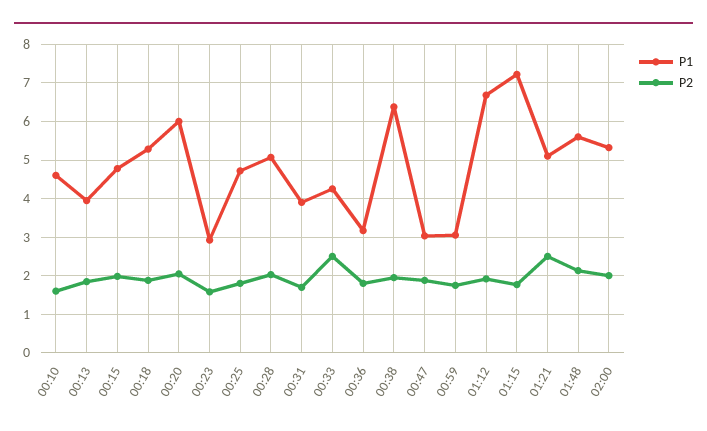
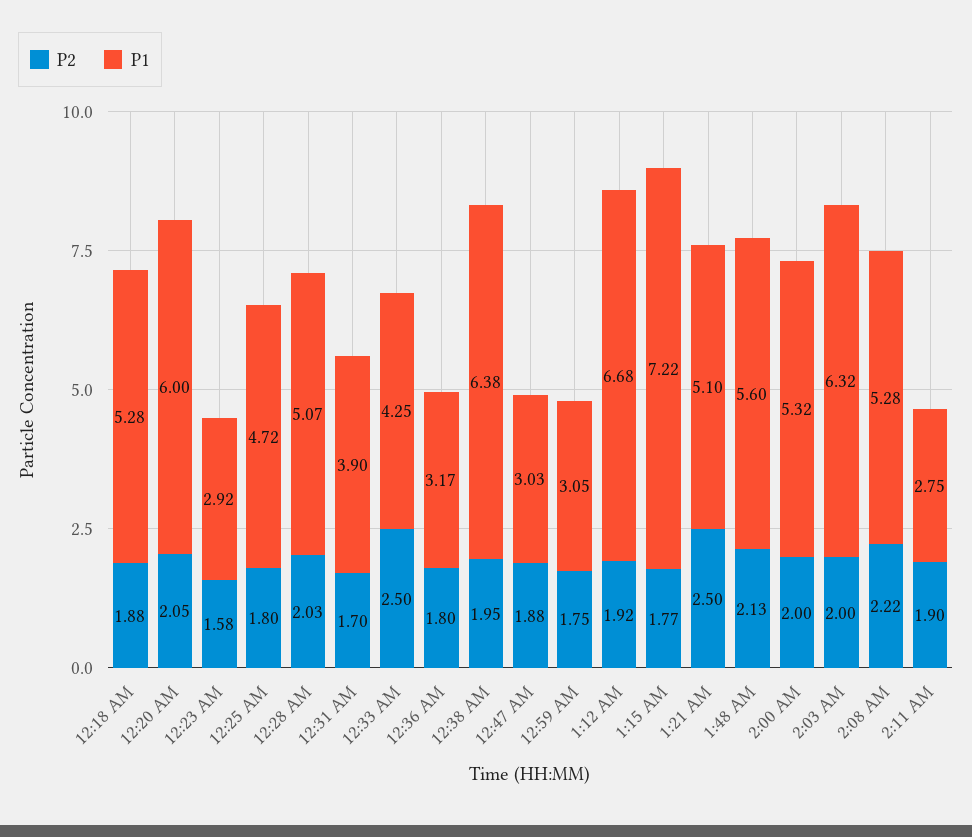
P1, 00:10: 4.6 -> none
P2, 00:10: 1.6 -> none
P1, 00:13: 4 -> none
P2, 00:13: 1.8 -> none
P1, 00:15: 4.8 -> none
P2, 00:15: 2 -> none
P2, 2:03 AM: none -> 2
P1, 2:03 AM: none -> 6.32
P2, 2:08 AM: none -> 2.22
P1, 2:08 AM: none -> 5.28
P2, 2:11 AM: none -> 1.9
P1, 2:11 AM: none -> 2.75

